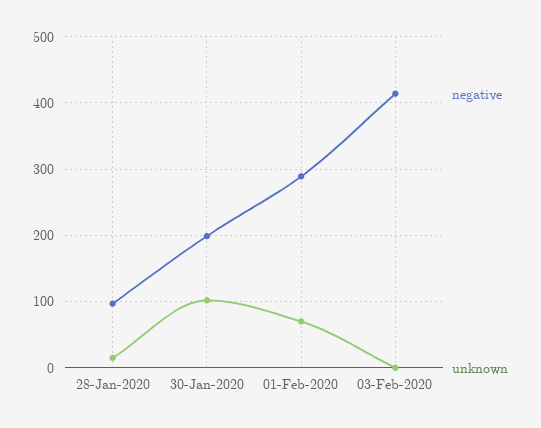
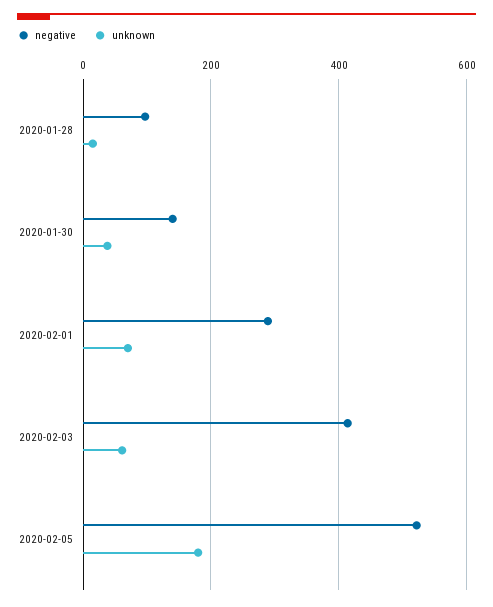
negative, 30-Jan-2020: 200 -> 140
unknown, 30-Jan-2020: 100 -> 40
unknown, 03-Feb-2020: 0 -> 60
negative, 2020-02-05: none -> 520
unknown, 2020-02-05: none -> 180

